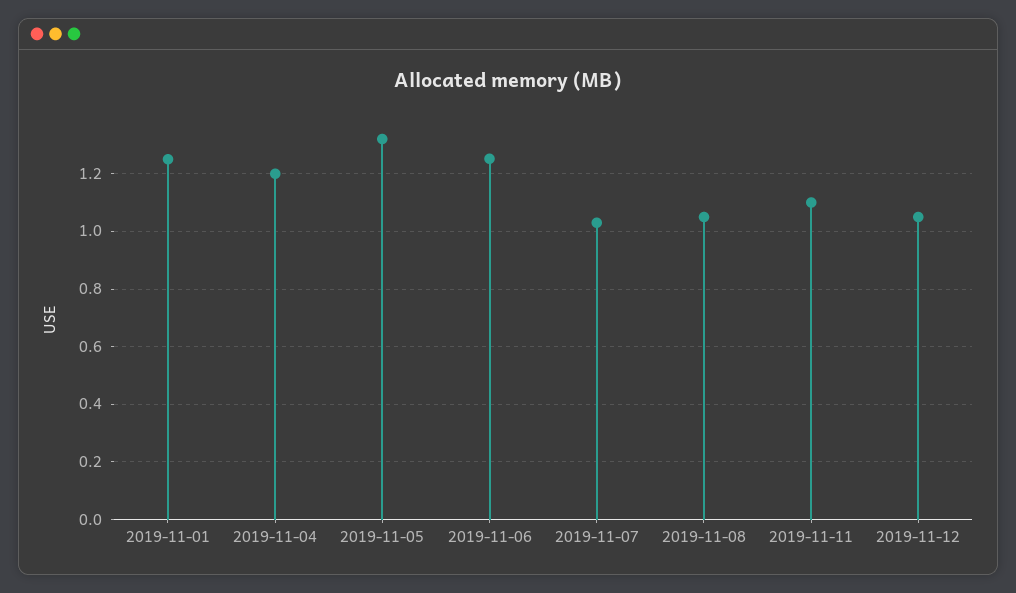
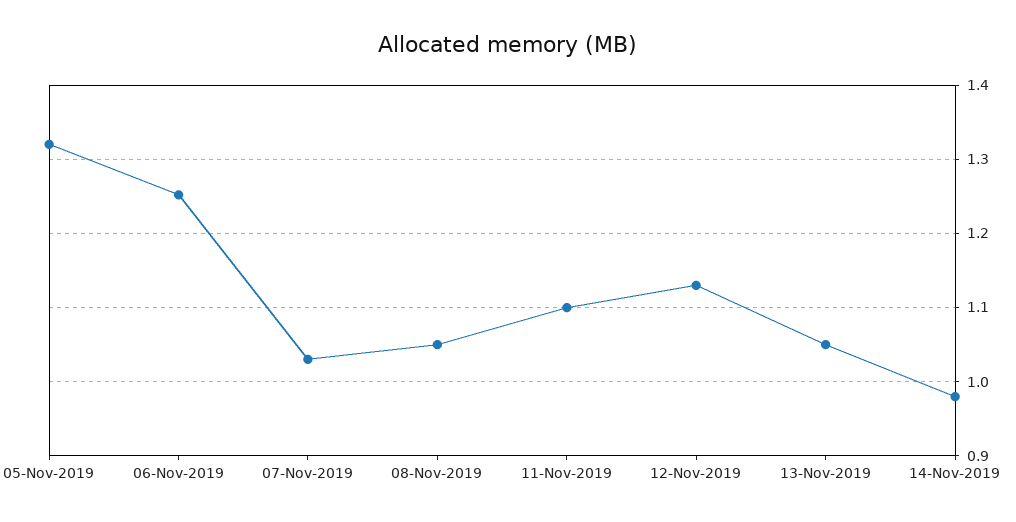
2019-11-01: 1.25 -> none
2019-11-04: 1.2 -> none
2019-11-12: 1.05 -> 1.13
13-Nov-2019: none -> 1.05
14-Nov-2019: none -> 0.98

